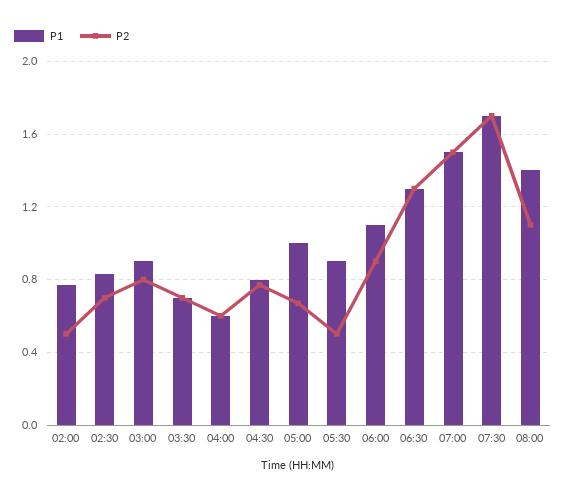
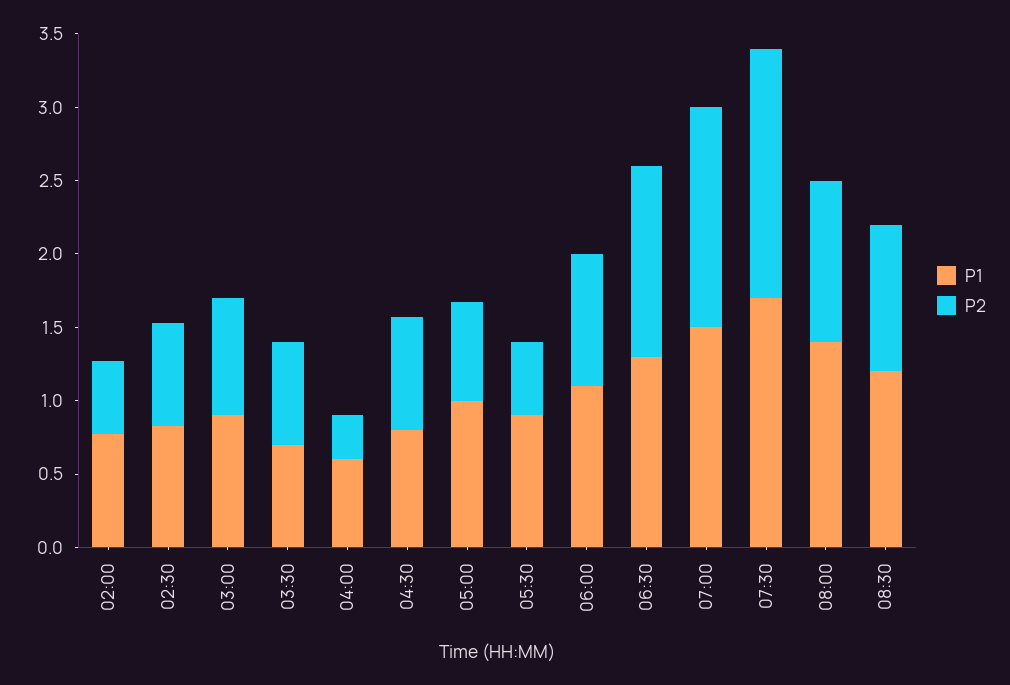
P2, 04:00: 0.6 -> 0.3
P1, 08:30: none -> 1.2
P2, 08:30: none -> 1

